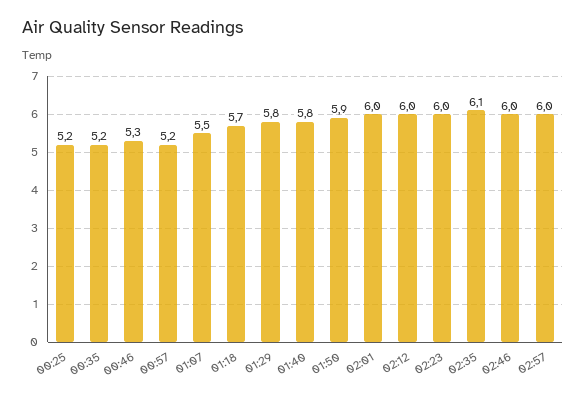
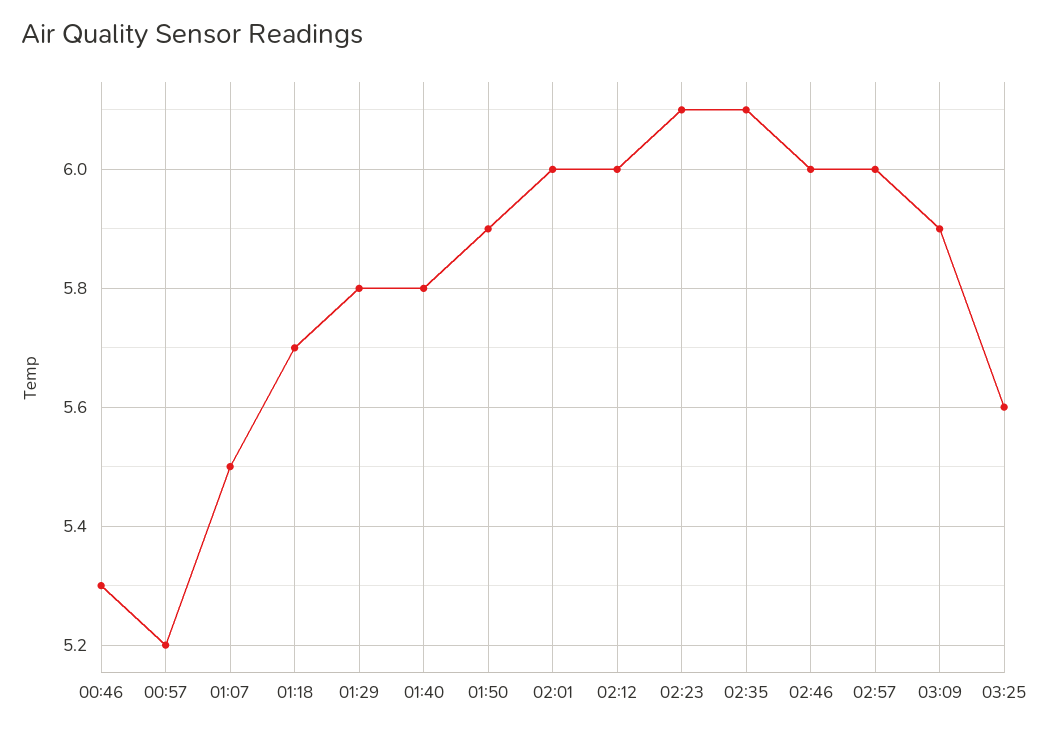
00:25: 5.2 -> none
00:35: 5.2 -> none
02:23: 6 -> 6.1
03:09: none -> 5.9
03:25: none -> 5.6

